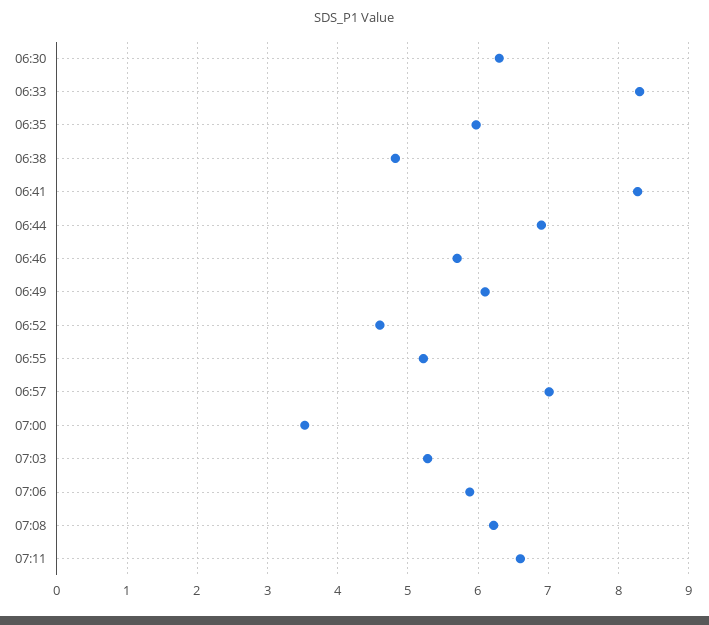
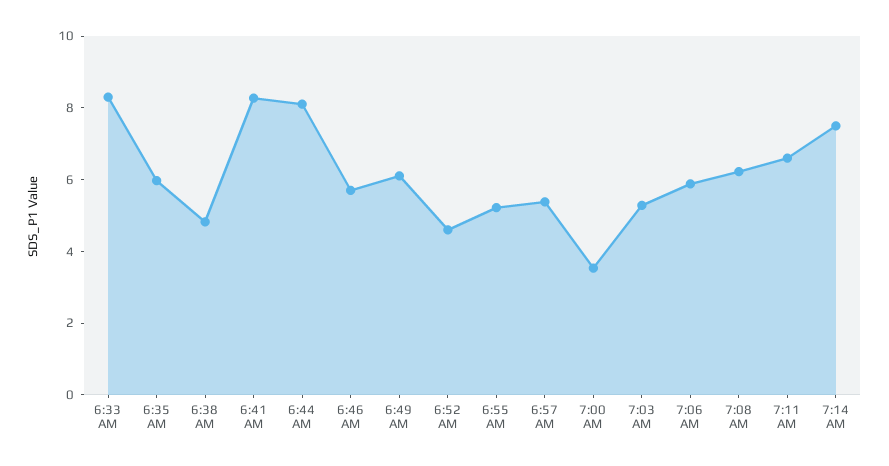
06:30: 6.3 -> none
06:44: 6.9 -> 8
06:57: 7 -> 5.5
7:14 AM: none -> 7.5

